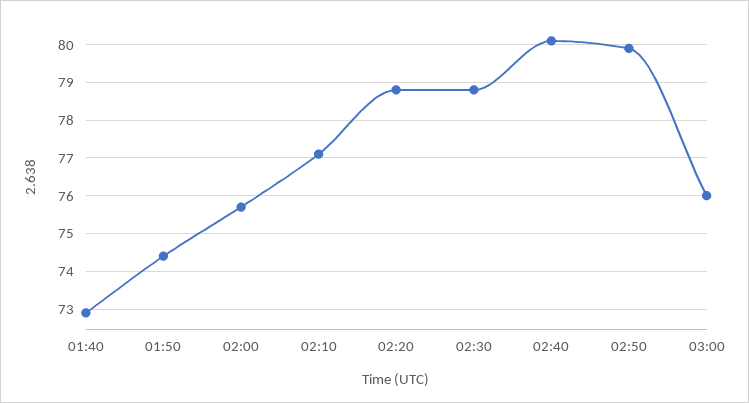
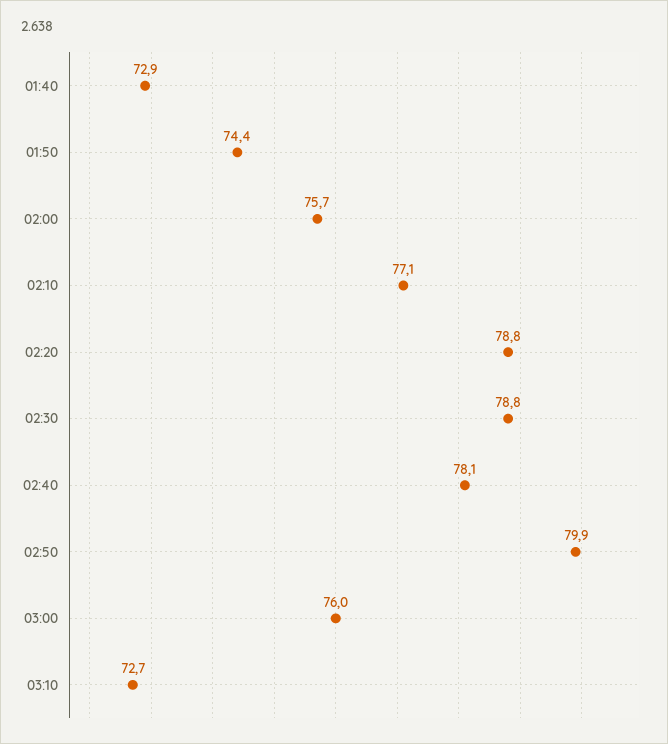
02:40: 80 -> 78.1
03:10: none -> 72.7

